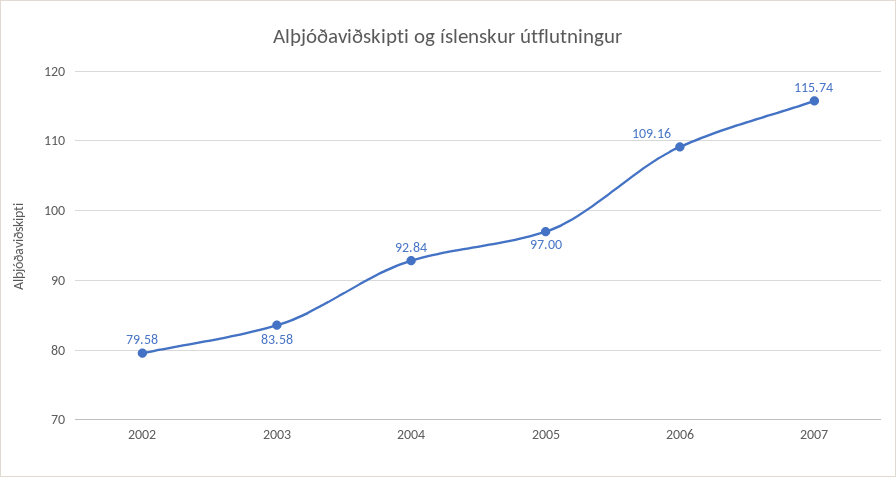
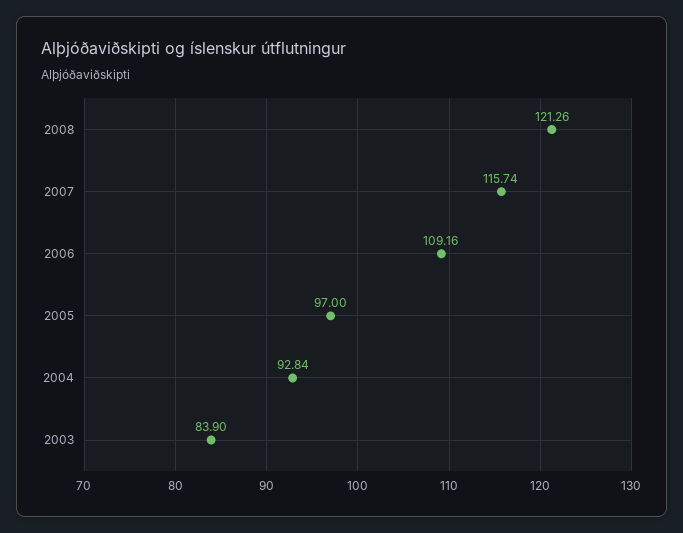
2002: 79.58 -> none
2003: 83.58 -> 83.9
2008: none -> 121.26

